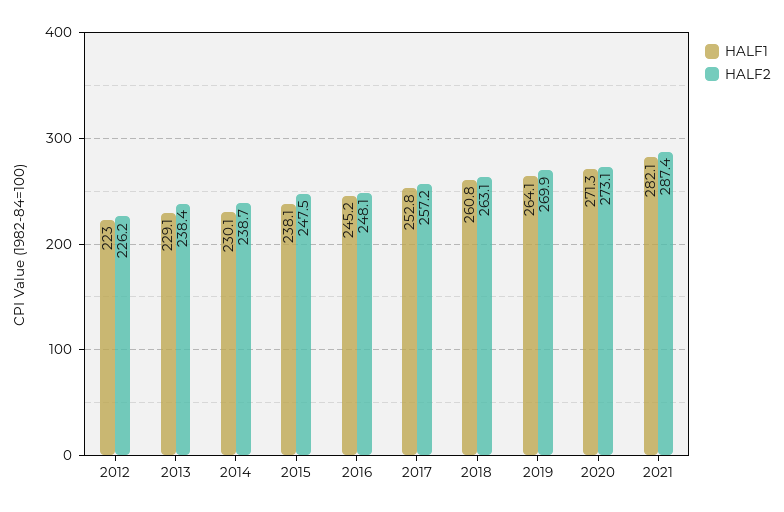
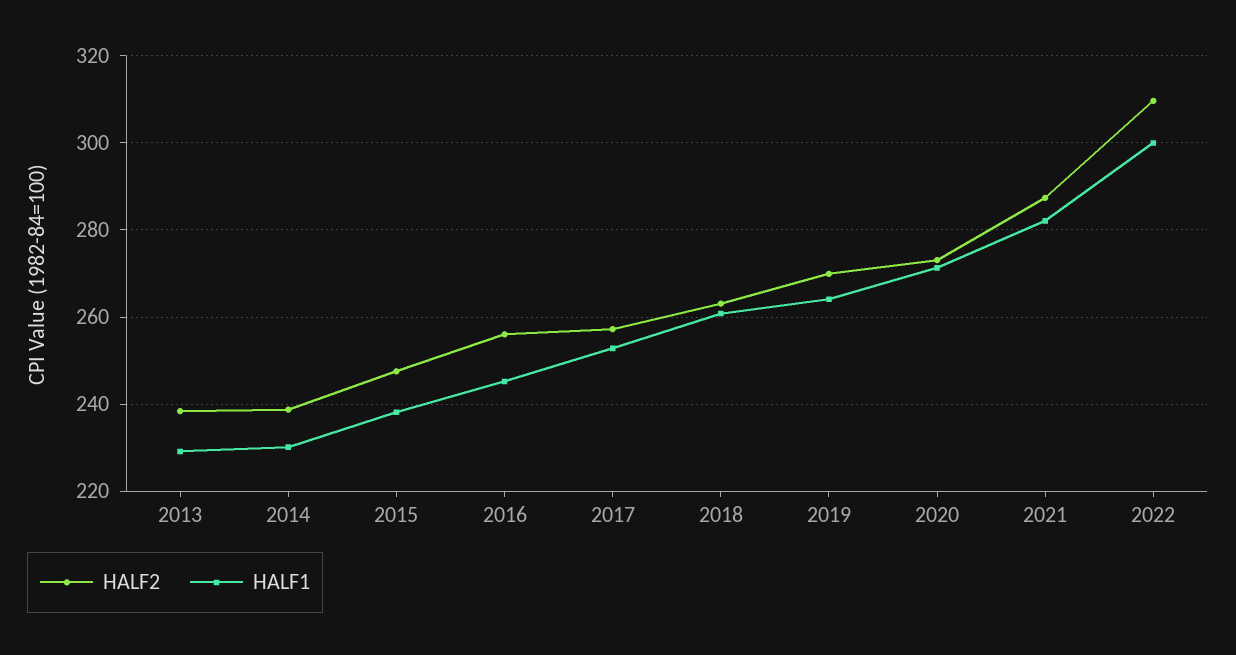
HALF1, 2012: 223 -> none
HALF2, 2012: 226.2 -> none
HALF2, 2016: 248.1 -> 256
HALF2, 2022: none -> 310
HALF1, 2022: none -> 300

